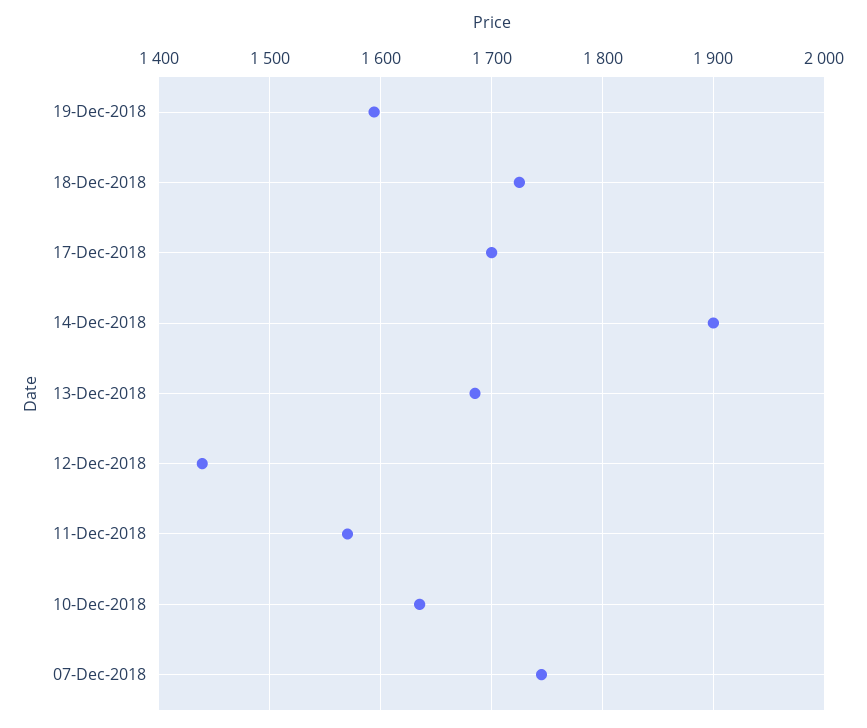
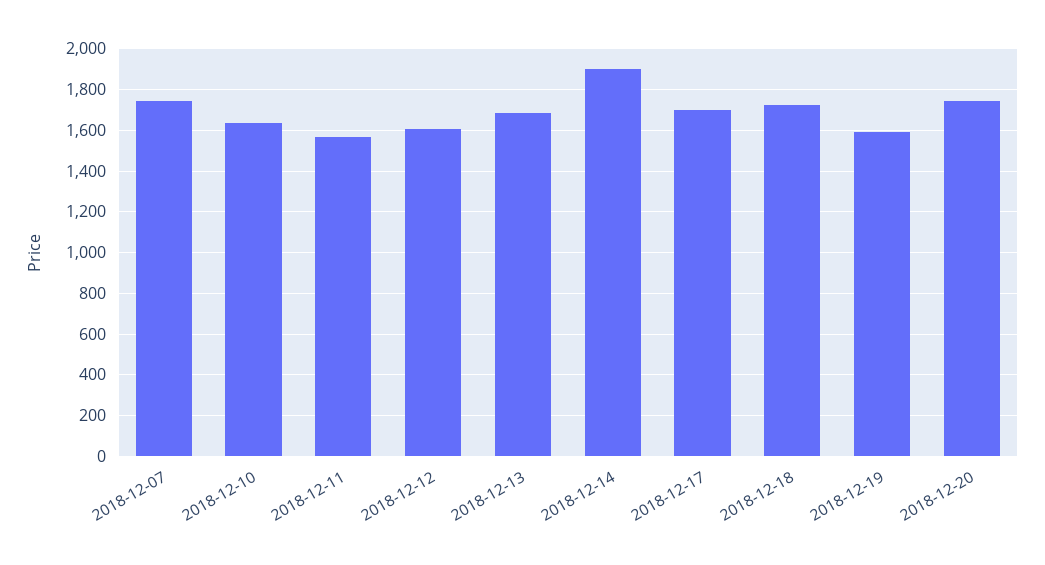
12-Dec-2018: 1440 -> 1600
2018-12-20: none -> 1750

